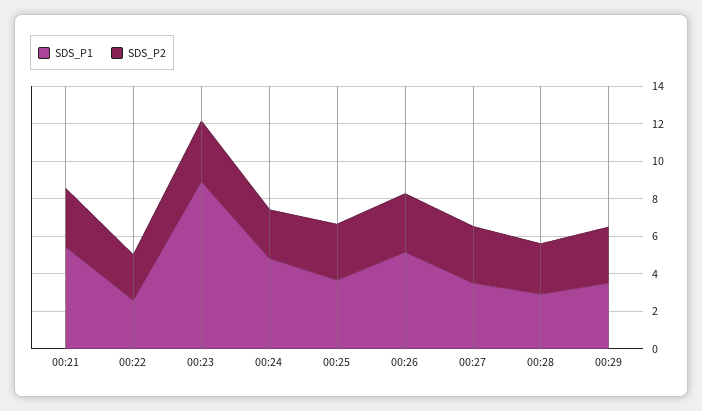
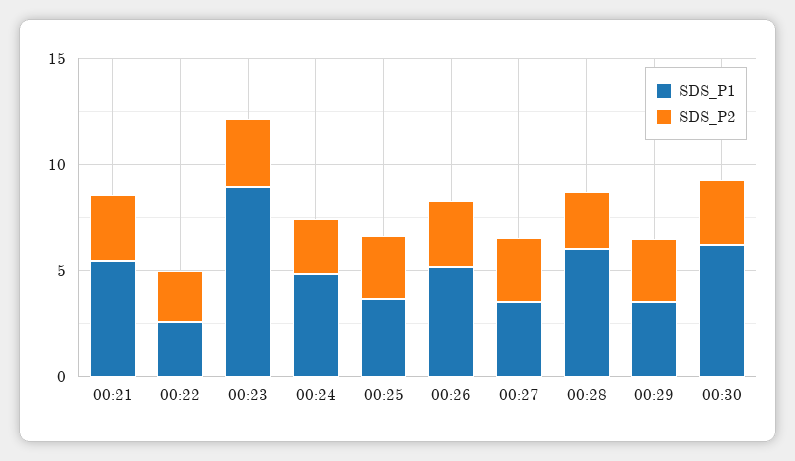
SDS_P1, 00:28: 3 -> 6
SDS_P1, 00:30: none -> 6
SDS_P2, 00:30: none -> 3

